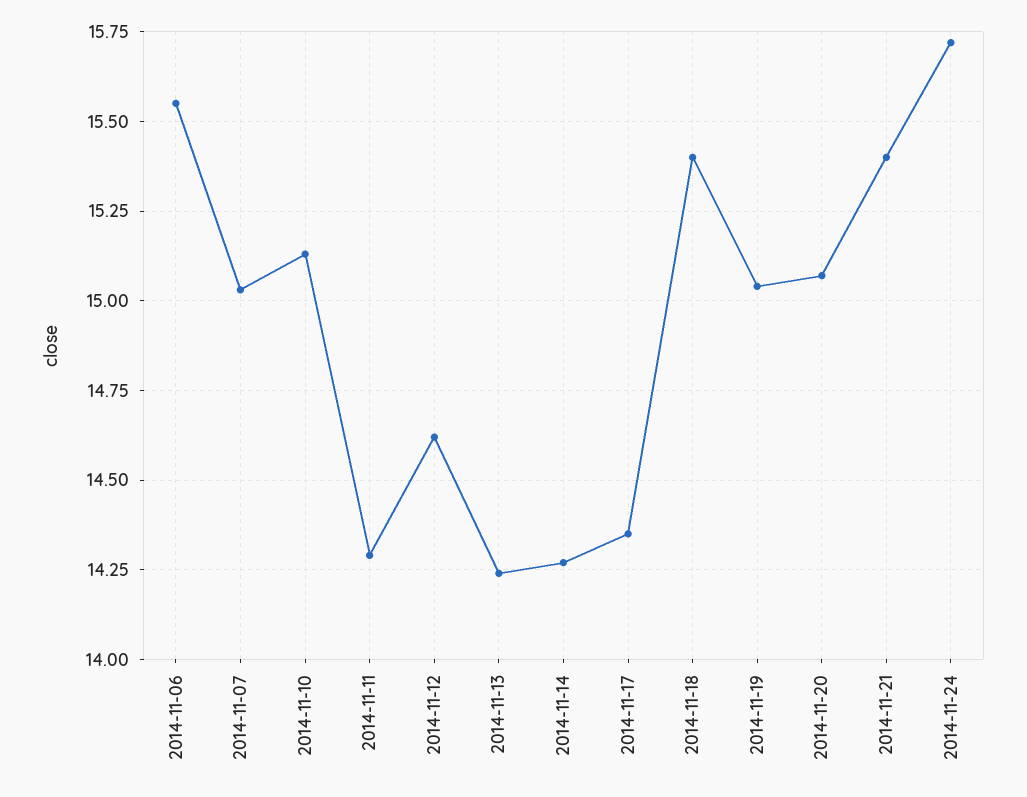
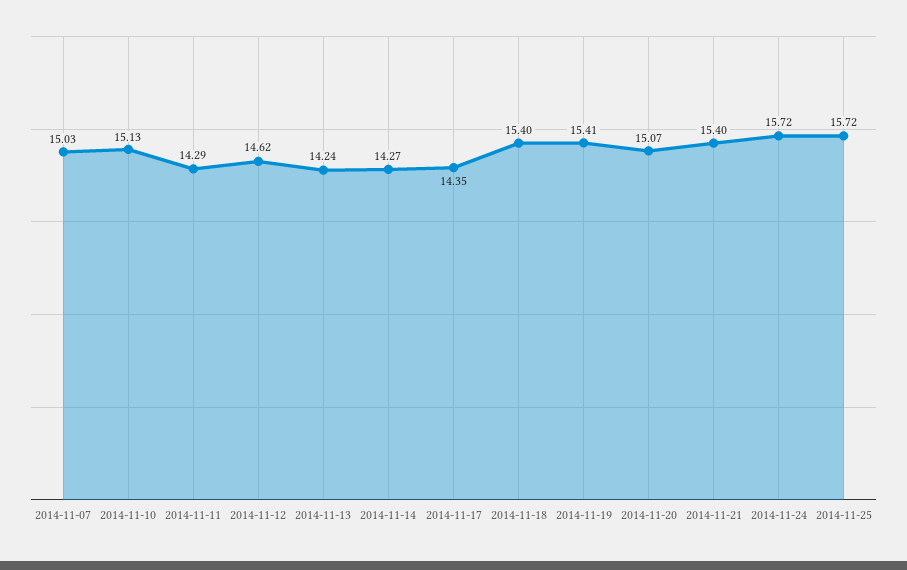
2014-11-06: 15.55 -> none
2014-11-19: 15.05 -> 15.41
2014-11-25: none -> 15.72

